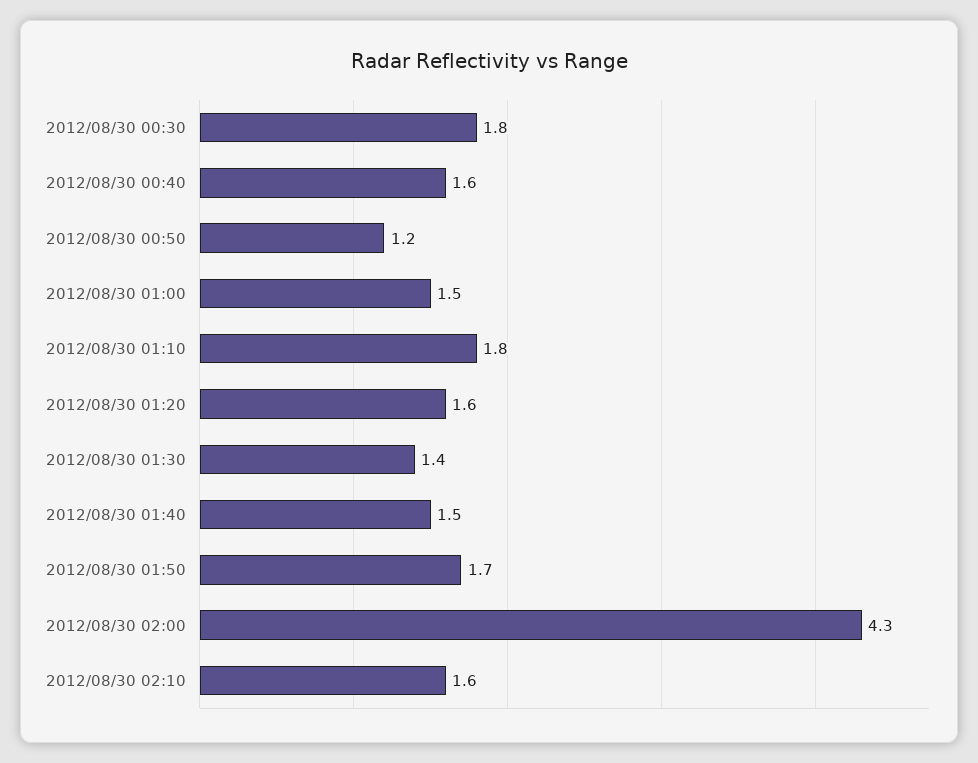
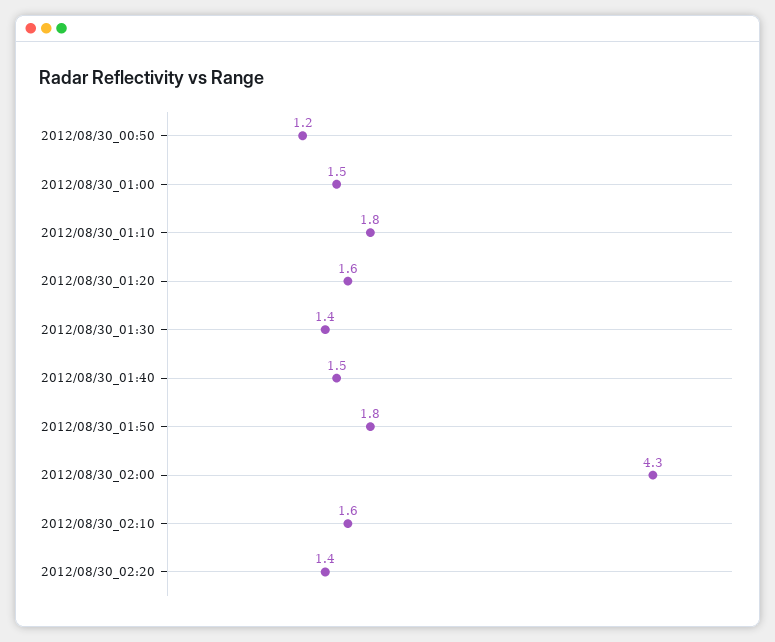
2012/08/30 00:30: 1.8 -> none
2012/08/30 00:40: 1.6 -> none
2012/08/30 01:50: 1.7 -> 1.8
2012/08/30_02:20: none -> 1.4

